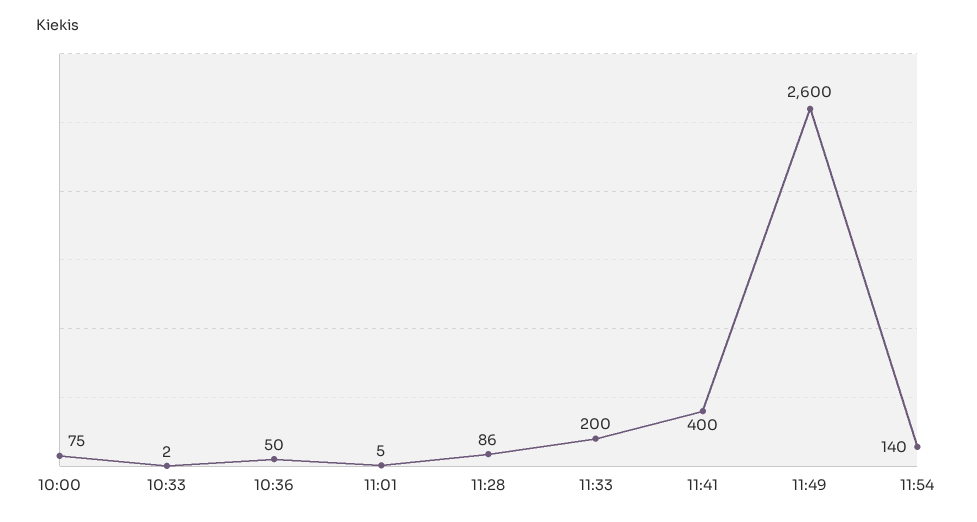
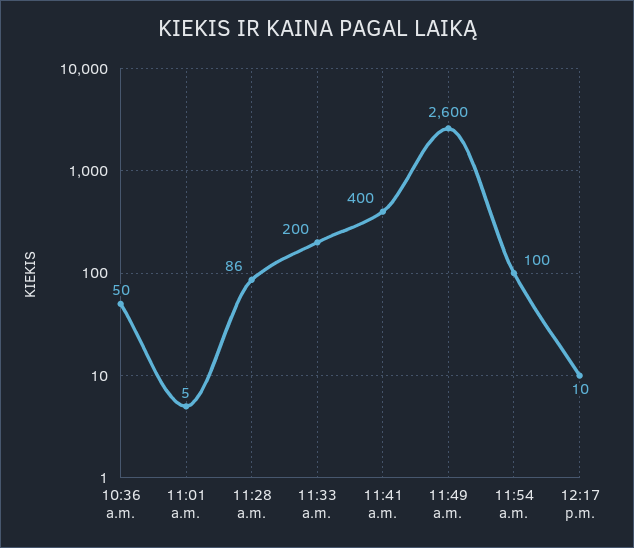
10:00: 75 -> none
10:33: 2 -> none
11:54: 140 -> 100
12:17 p.m.: none -> 10

